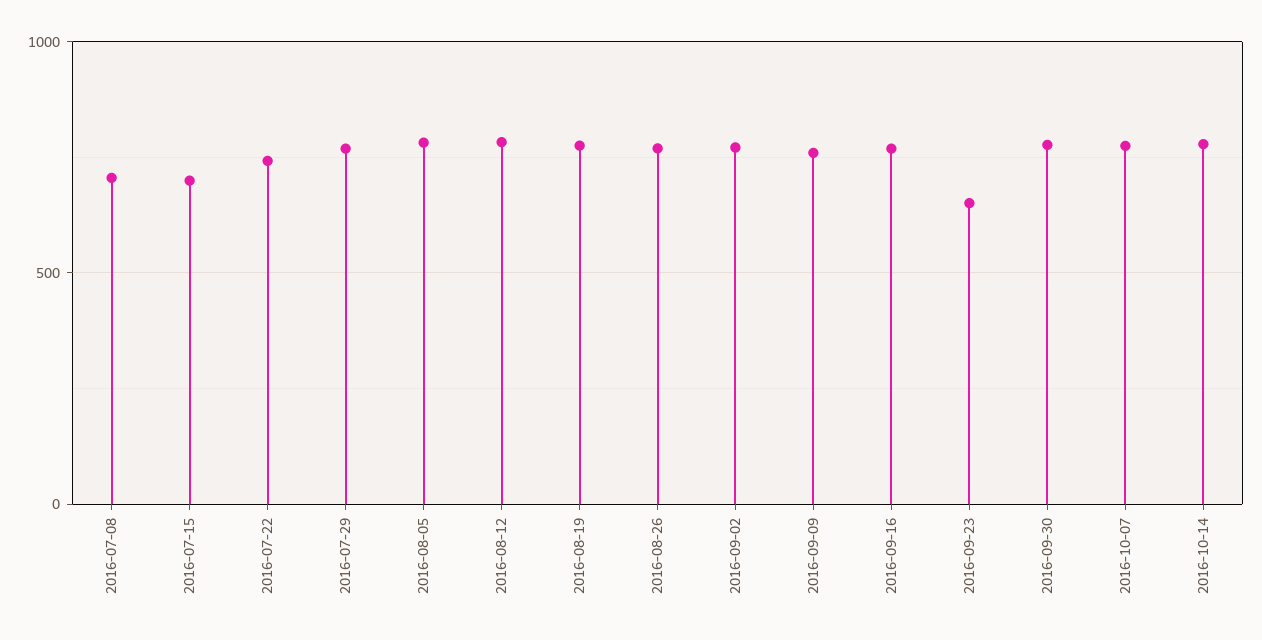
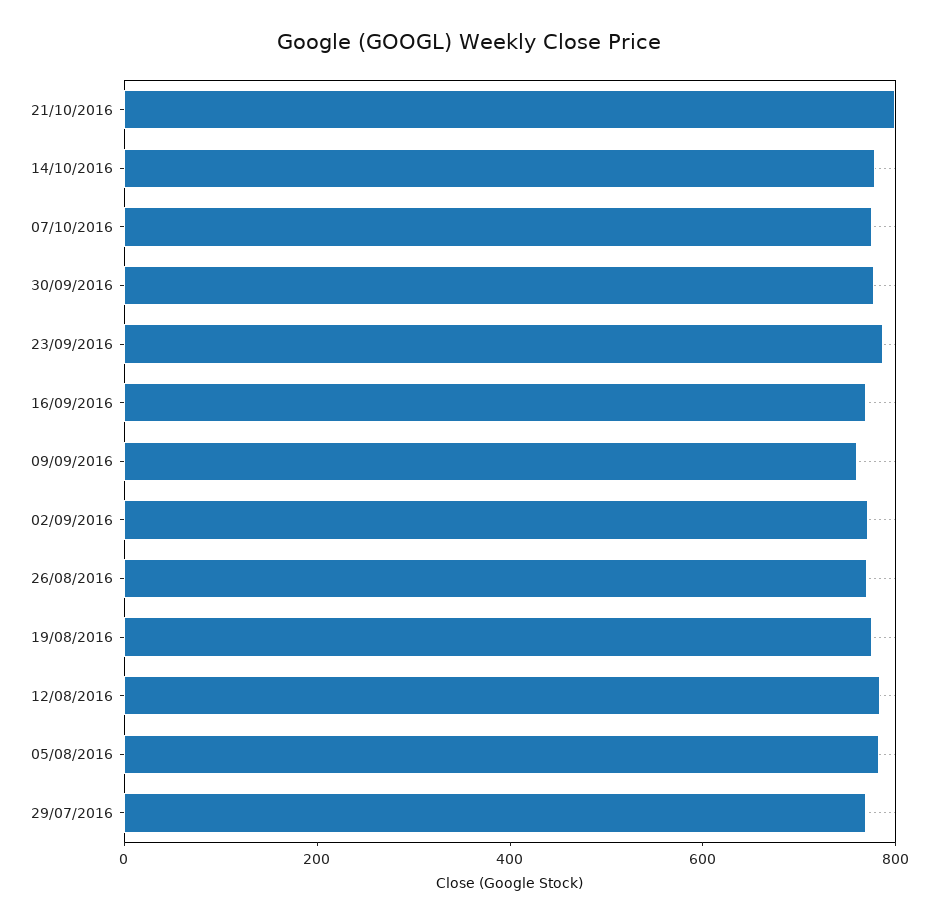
2016-07-08: 700 -> none
2016-07-15: 700 -> none
2016-07-22: 750 -> none
2016-09-23: 650 -> 800
21/10/2016: none -> 800

